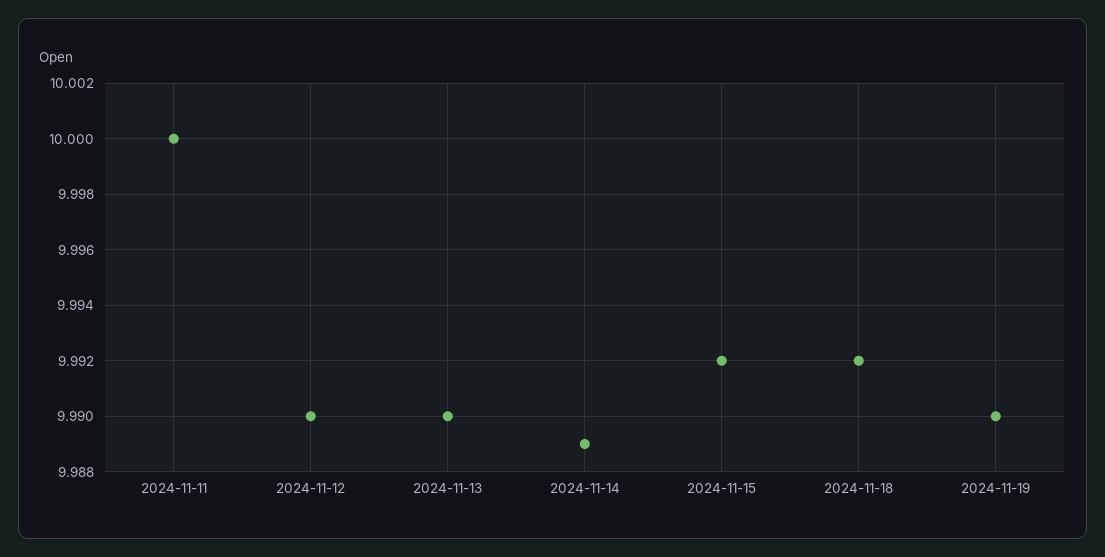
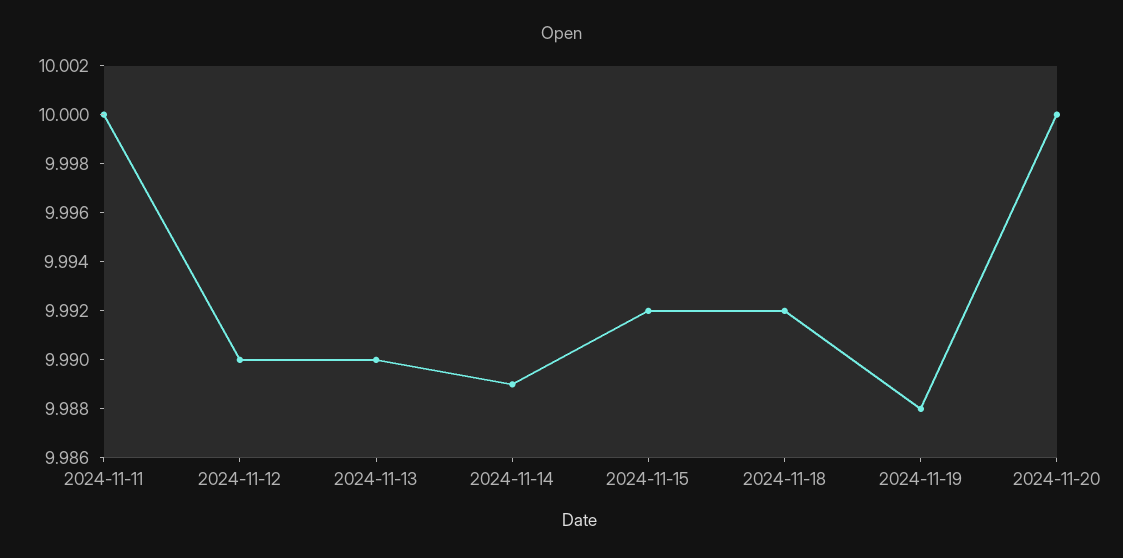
2024-11-19: 9.99 -> 9.988
2024-11-20: none -> 10

